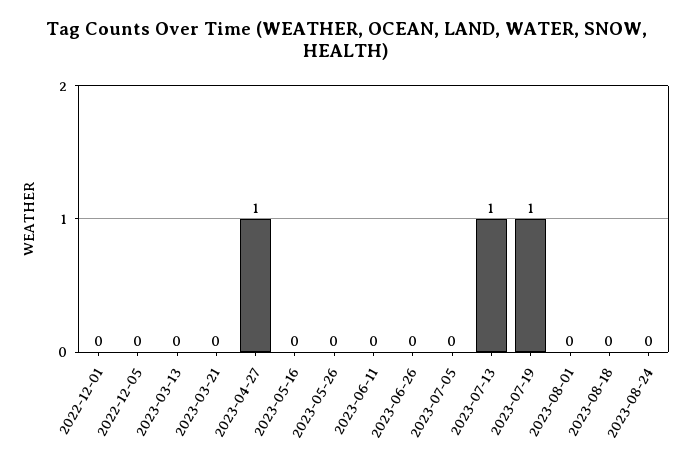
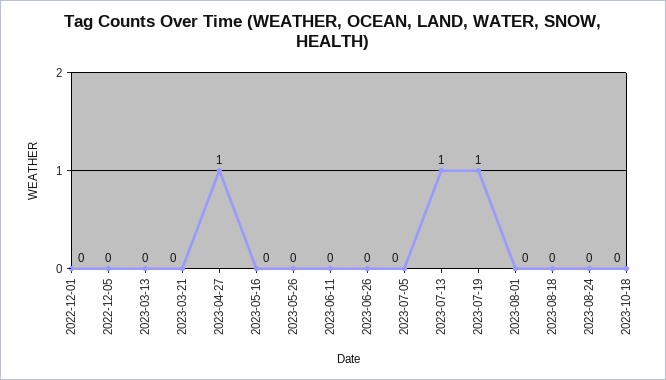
2023-10-18: none -> 0

